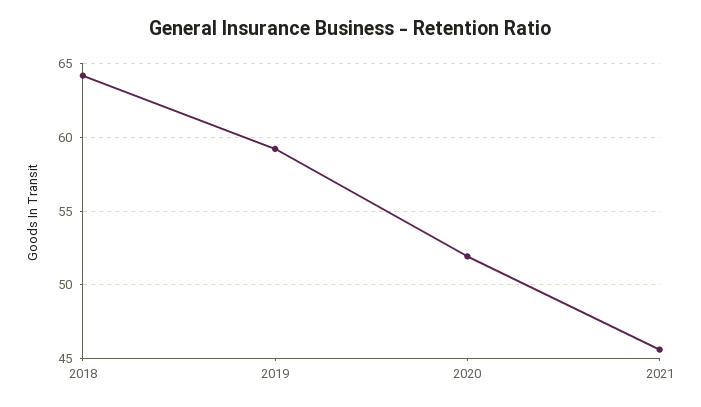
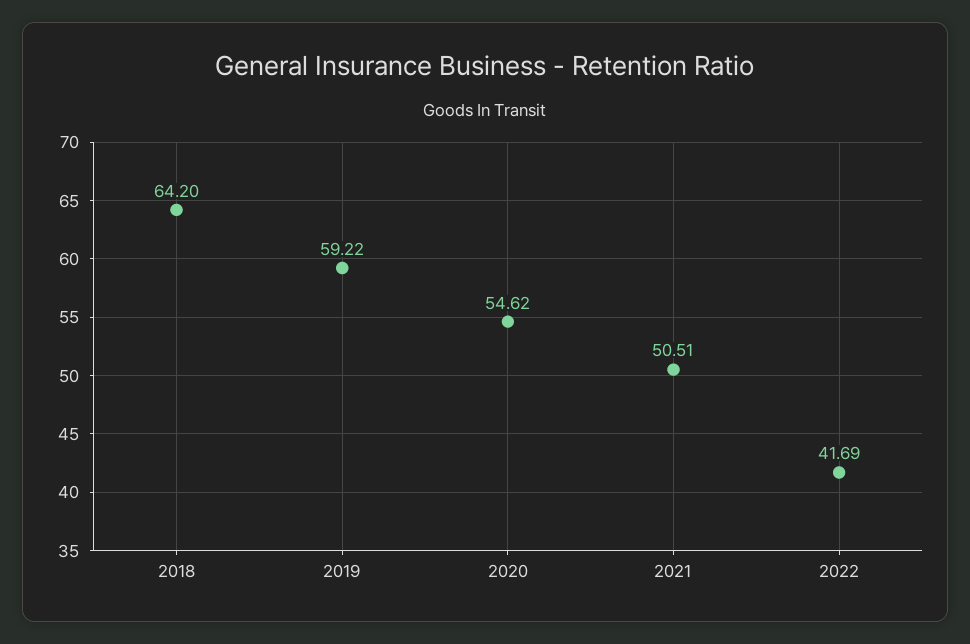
2020: 52 -> 54.62
2021: 45.5 -> 50.51
2022: none -> 41.69

